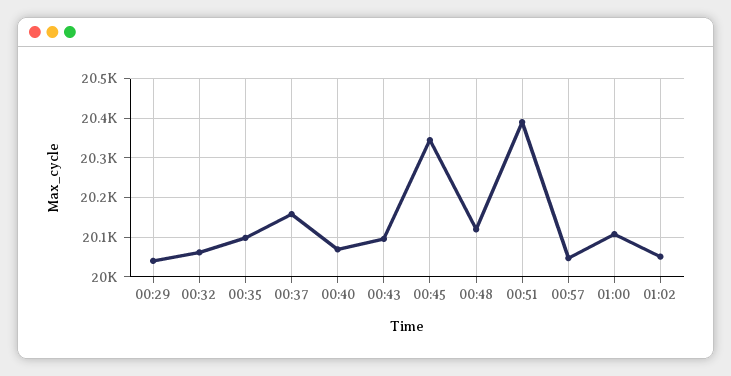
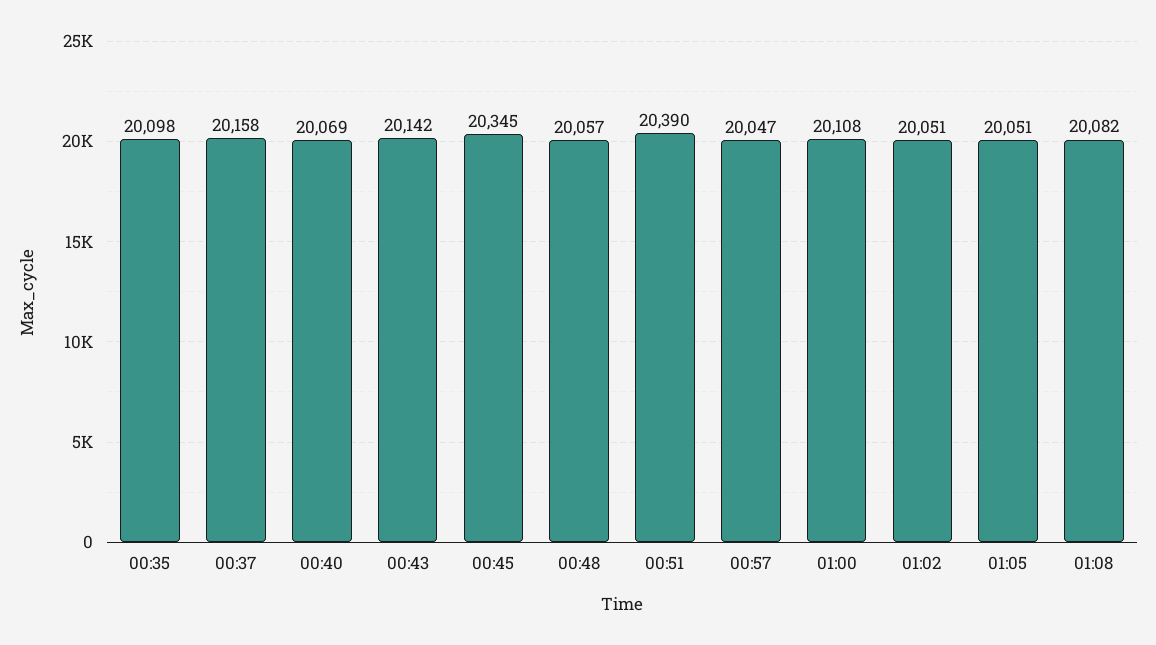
00:29: 20040 -> none
00:32: 20060 -> none
00:43: 20100 -> 20142
00:48: 20120 -> 20057
01:05: none -> 20051
01:08: none -> 20082

